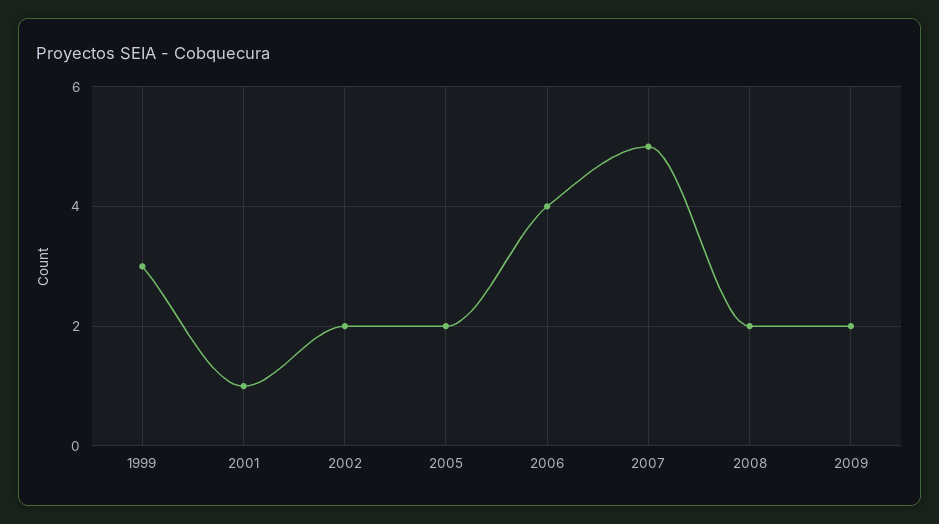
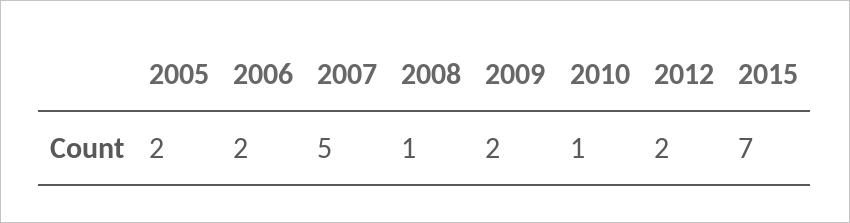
1999: 3 -> none
2001: 1 -> none
2002: 2 -> none
2006: 4 -> 2
2008: 2 -> 1
2010: none -> 1
2012: none -> 2
2015: none -> 7

